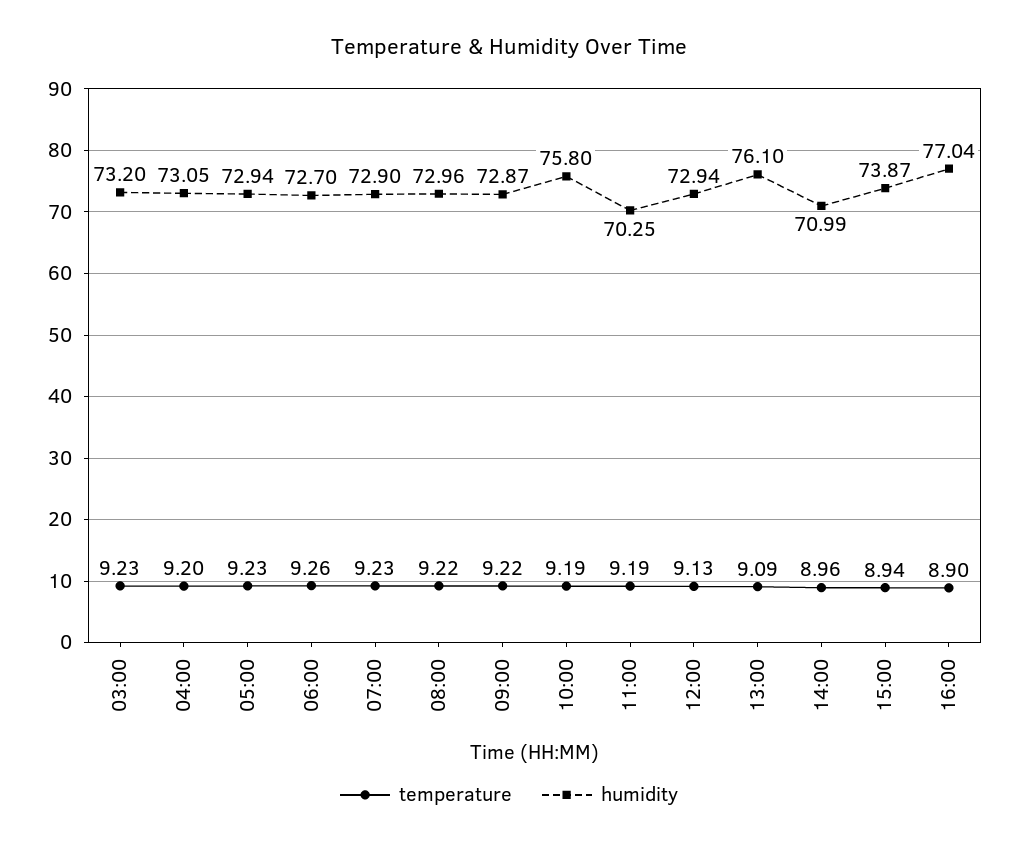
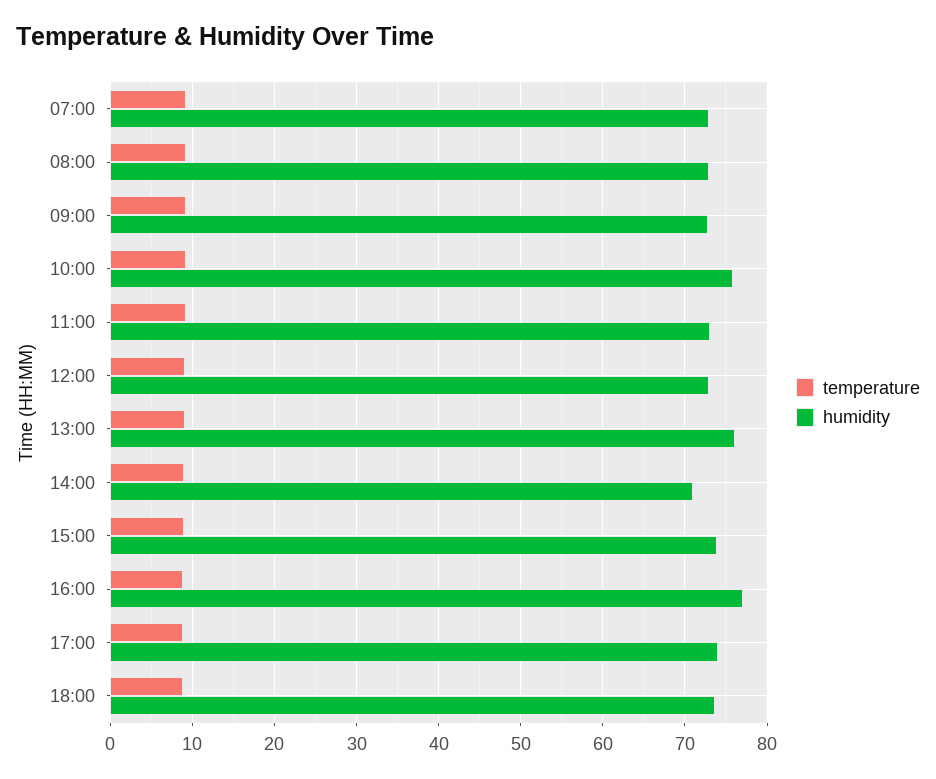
temperature, 03:00: 9.23 -> none
humidity, 03:00: 73.2 -> none
temperature, 04:00: 9.2 -> none
humidity, 04:00: 73.05 -> none
temperature, 05:00: 9.23 -> none
humidity, 05:00: 72.94 -> none
temperature, 06:00: 9.26 -> none
humidity, 06:00: 72.7 -> none
humidity, 11:00: 70.25 -> 73
temperature, 17:00: none -> 9
humidity, 17:00: none -> 74
temperature, 18:00: none -> 9
humidity, 18:00: none -> 74

